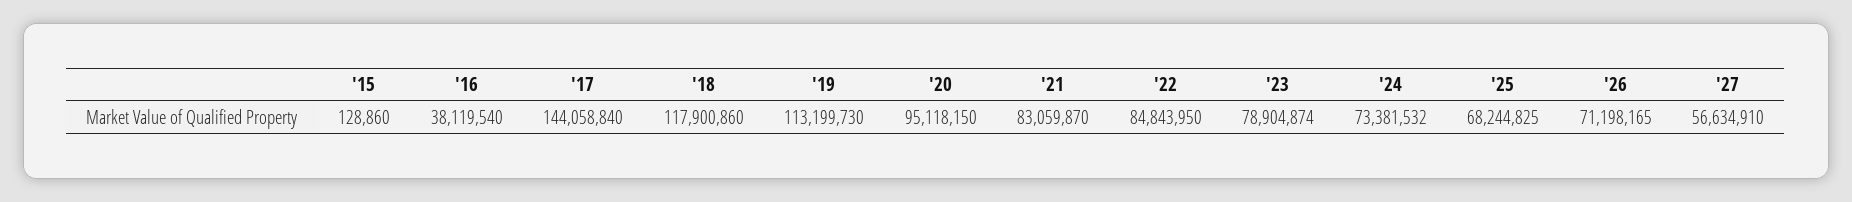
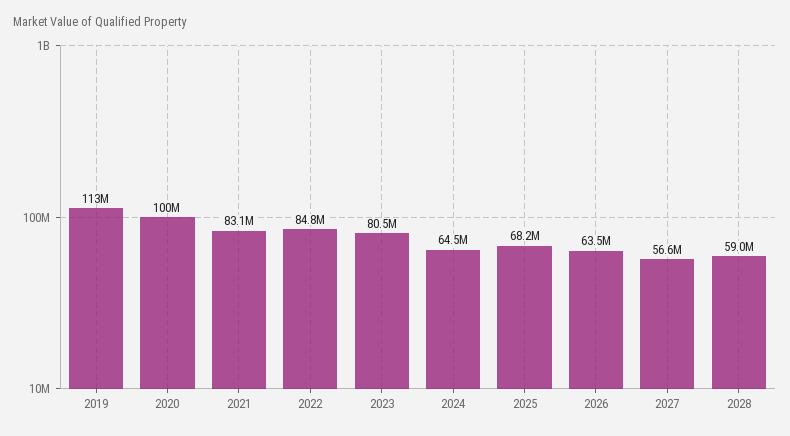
'15: 128860 -> none
'16: 38119540 -> none
'17: 144058840 -> none
'18: 117900860 -> none
'20: 95118150 -> 100000000
'23: 78904874 -> 80500000
'24: 73381532 -> 64500000
'26: 71198165 -> 63500000
2028: none -> 59000000

